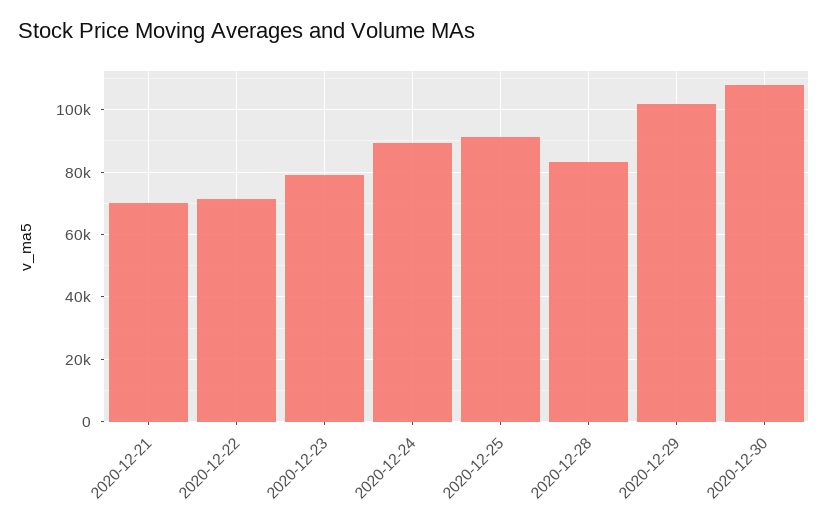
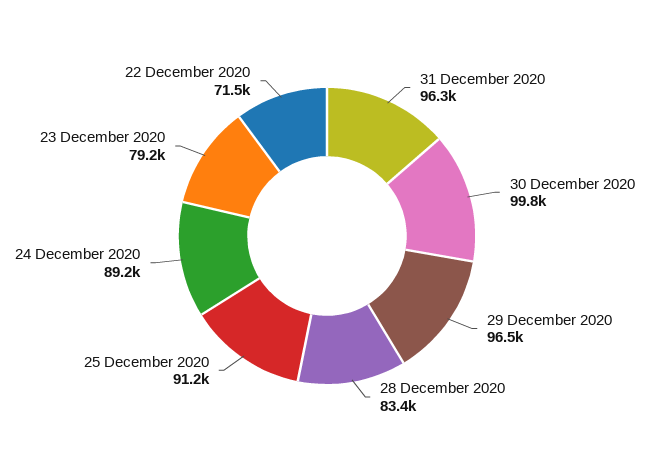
2020-12-21: 70000 -> none
2020-12-29: 102000 -> 96500
2020-12-30: 108000 -> 99800
31 December 2020: none -> 96300

